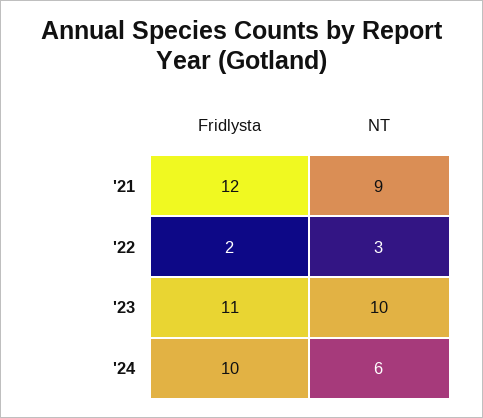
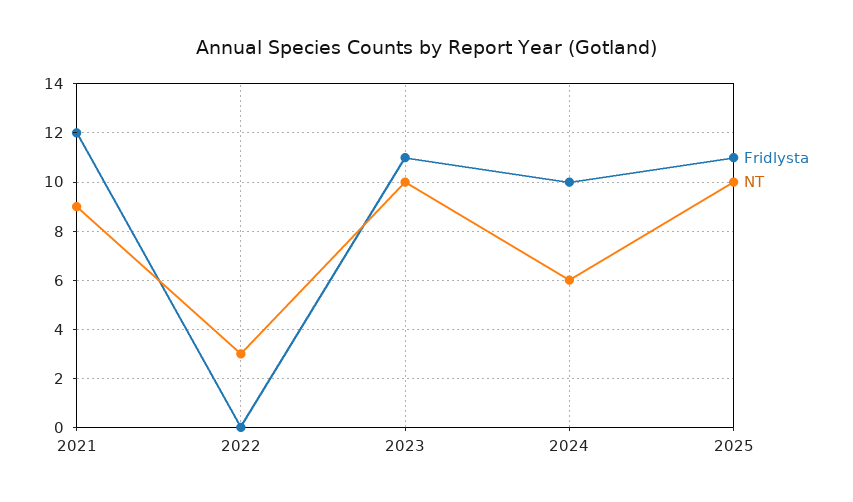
Fridlysta, '22: 2 -> 0
Fridlysta, 2025: none -> 11
NT, 2025: none -> 10

